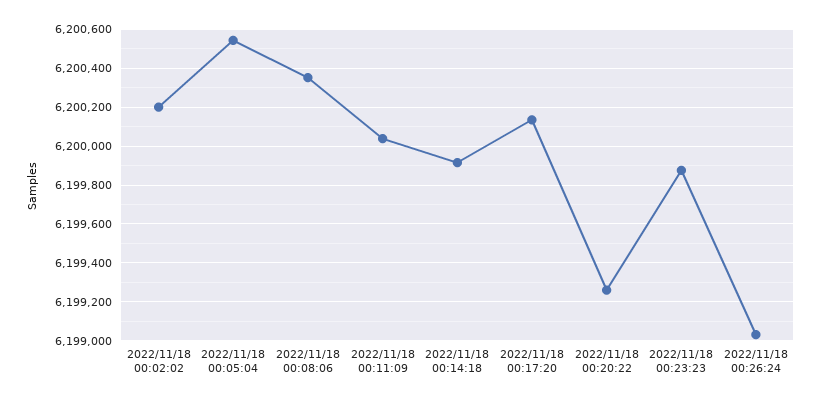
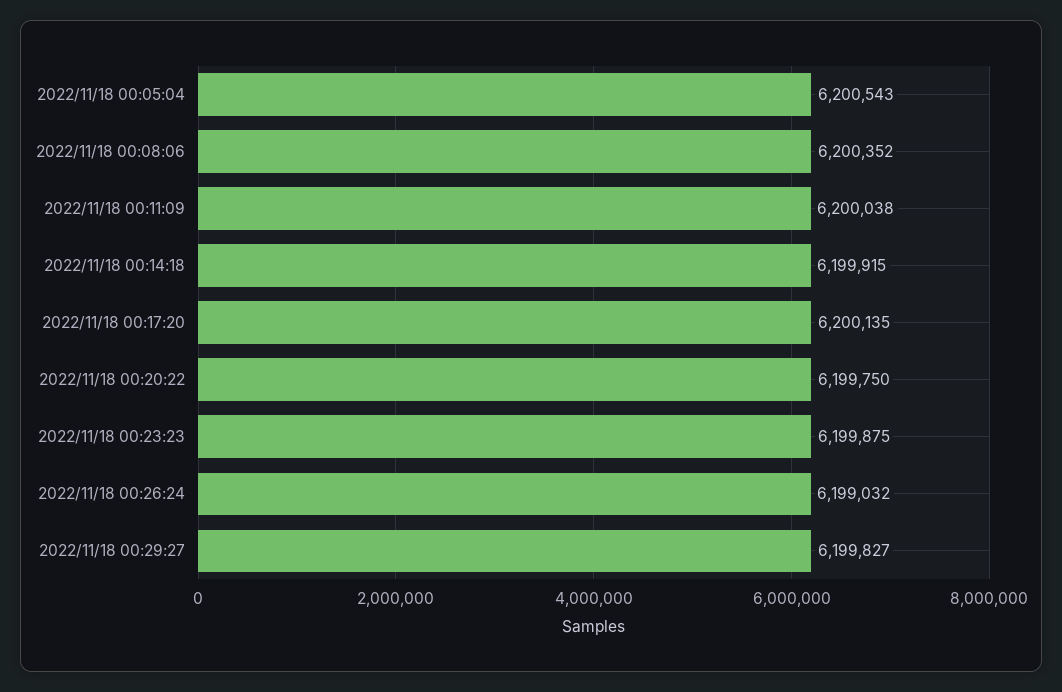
2022/11/18 00:02:02: 6200200 -> none
2022/11/18 00:20:22: 6199250 -> 6199750
2022/11/18 00:29:27: none -> 6199827

